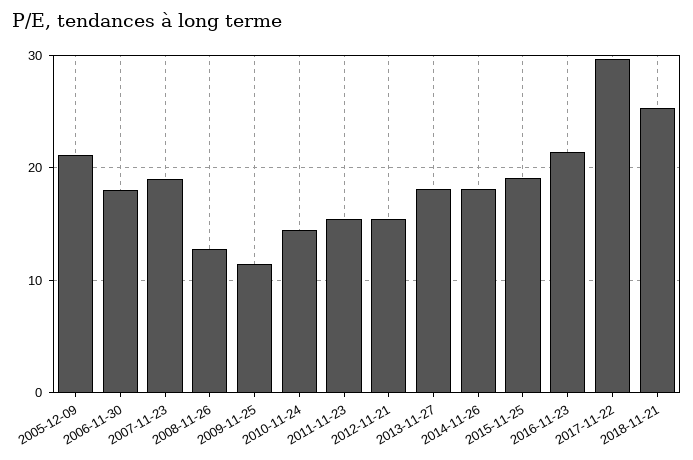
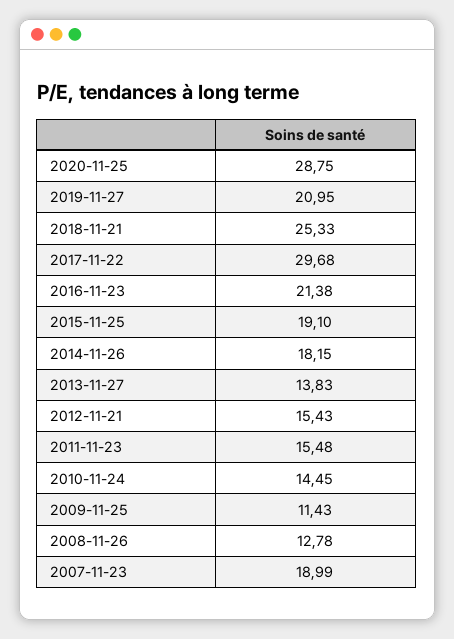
2005-12-09: 21 -> none
2006-11-30: 18 -> none
2013-11-27: 18 -> 13.83
2020-11-25: none -> 28.75
2019-11-27: none -> 20.95

